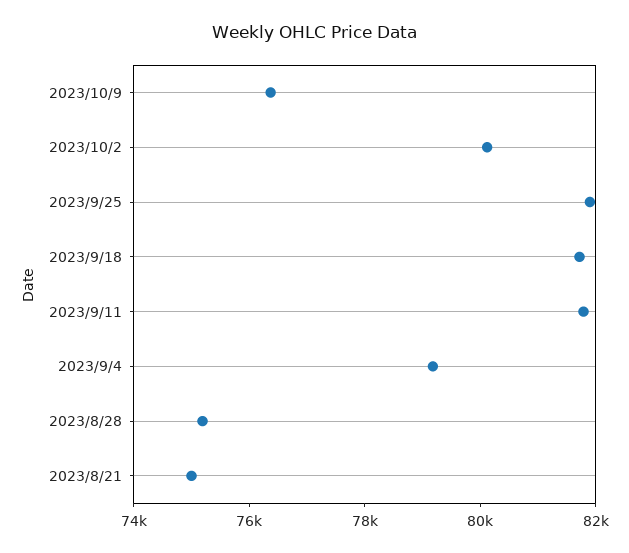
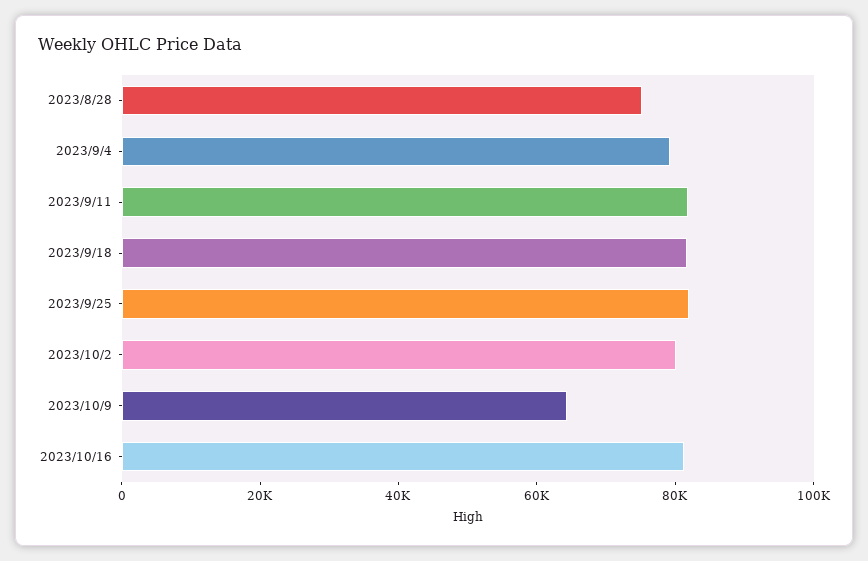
2023/10/9: 76500 -> 65000
2023/8/21: 75000 -> none
2023/10/16: none -> 80000

